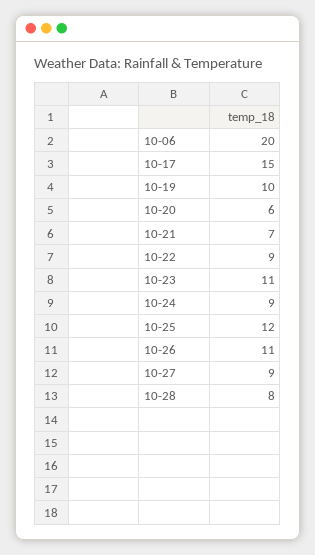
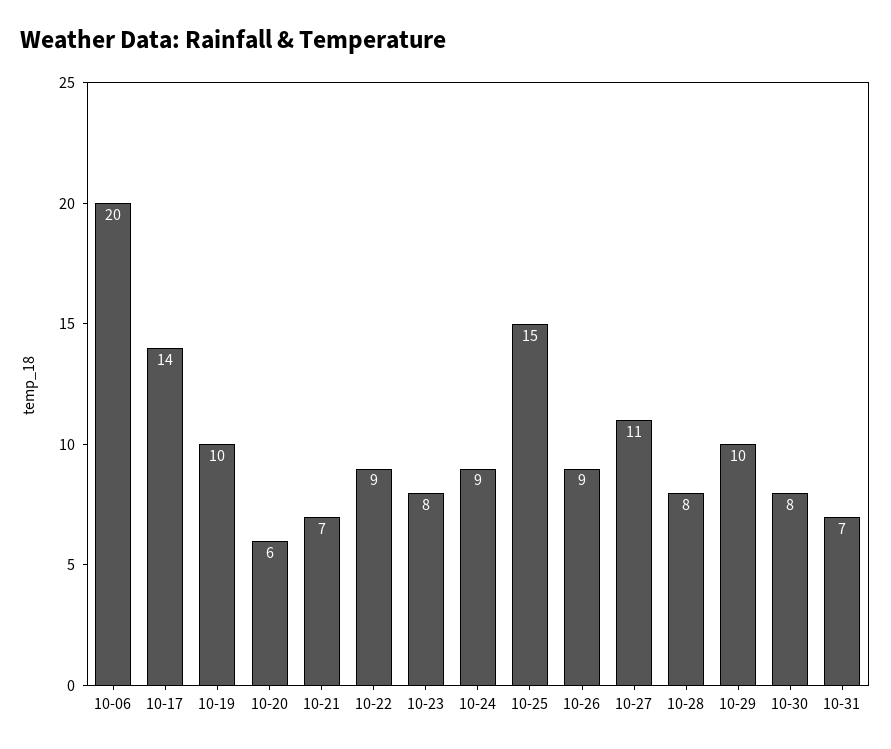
10-17: 15 -> 14
10-23: 11 -> 8
10-25: 12 -> 15
10-26: 11 -> 9
10-27: 9 -> 11
10-29: none -> 10
10-30: none -> 8
10-31: none -> 7

